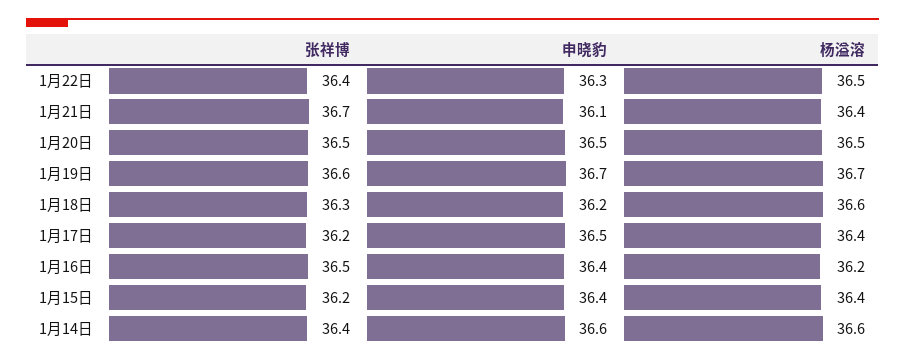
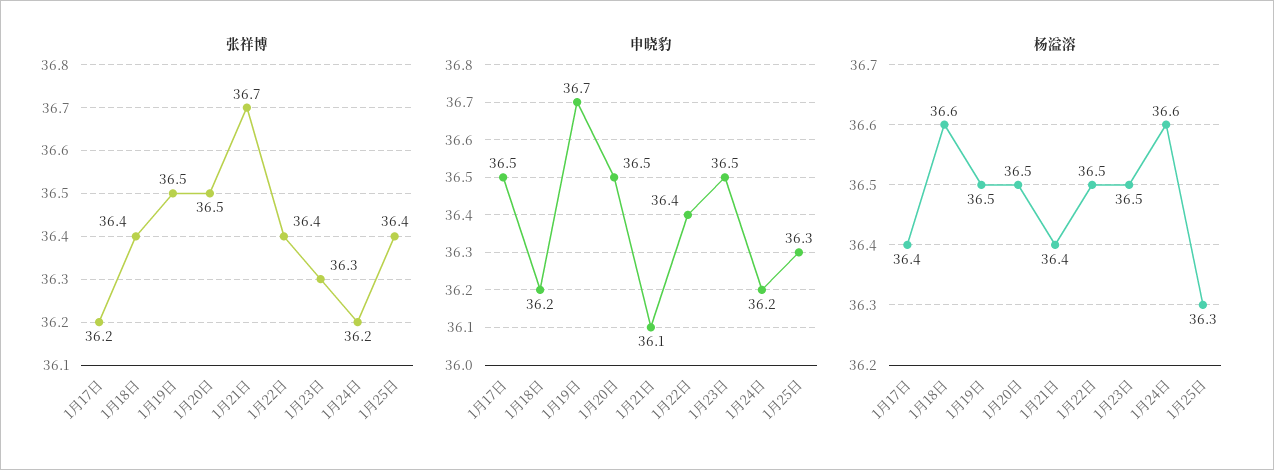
申晓豹, 1月22日: 36.3 -> 36.4
张祥博, 1月19日: 36.6 -> 36.5
杨溢溶, 1月19日: 36.7 -> 36.5
张祥博, 1月18日: 36.3 -> 36.4
张祥博, 1月16日: 36.5 -> none
申晓豹, 1月16日: 36.4 -> none
杨溢溶, 1月16日: 36.2 -> none
张祥博, 1月15日: 36.2 -> none
申晓豹, 1月15日: 36.4 -> none
杨溢溶, 1月15日: 36.4 -> none
张祥博, 1月14日: 36.4 -> none
申晓豹, 1月14日: 36.6 -> none
杨溢溶, 1月14日: 36.6 -> none
张祥博, 1月23日: none -> 36.3
张祥博, 1月24日: none -> 36.2
张祥博, 1月25日: none -> 36.4
申晓豹, 1月23日: none -> 36.5
申晓豹, 1月24日: none -> 36.2
申晓豹, 1月25日: none -> 36.3
杨溢溶, 1月23日: none -> 36.5
杨溢溶, 1月24日: none -> 36.6
杨溢溶, 1月25日: none -> 36.3

